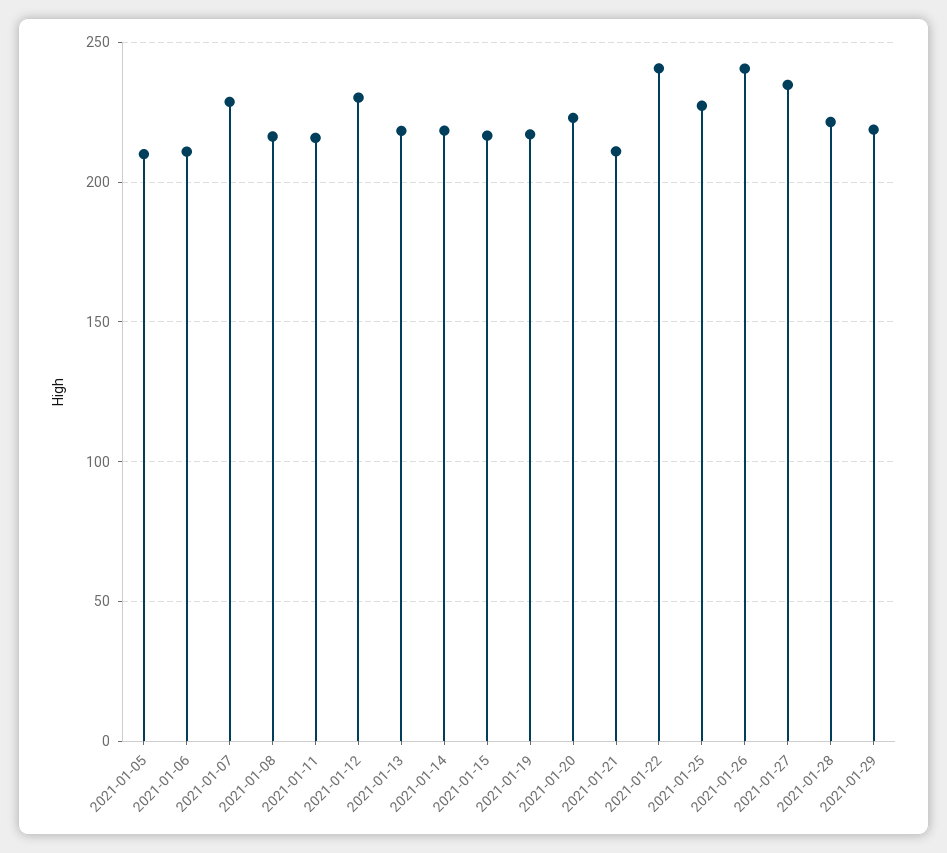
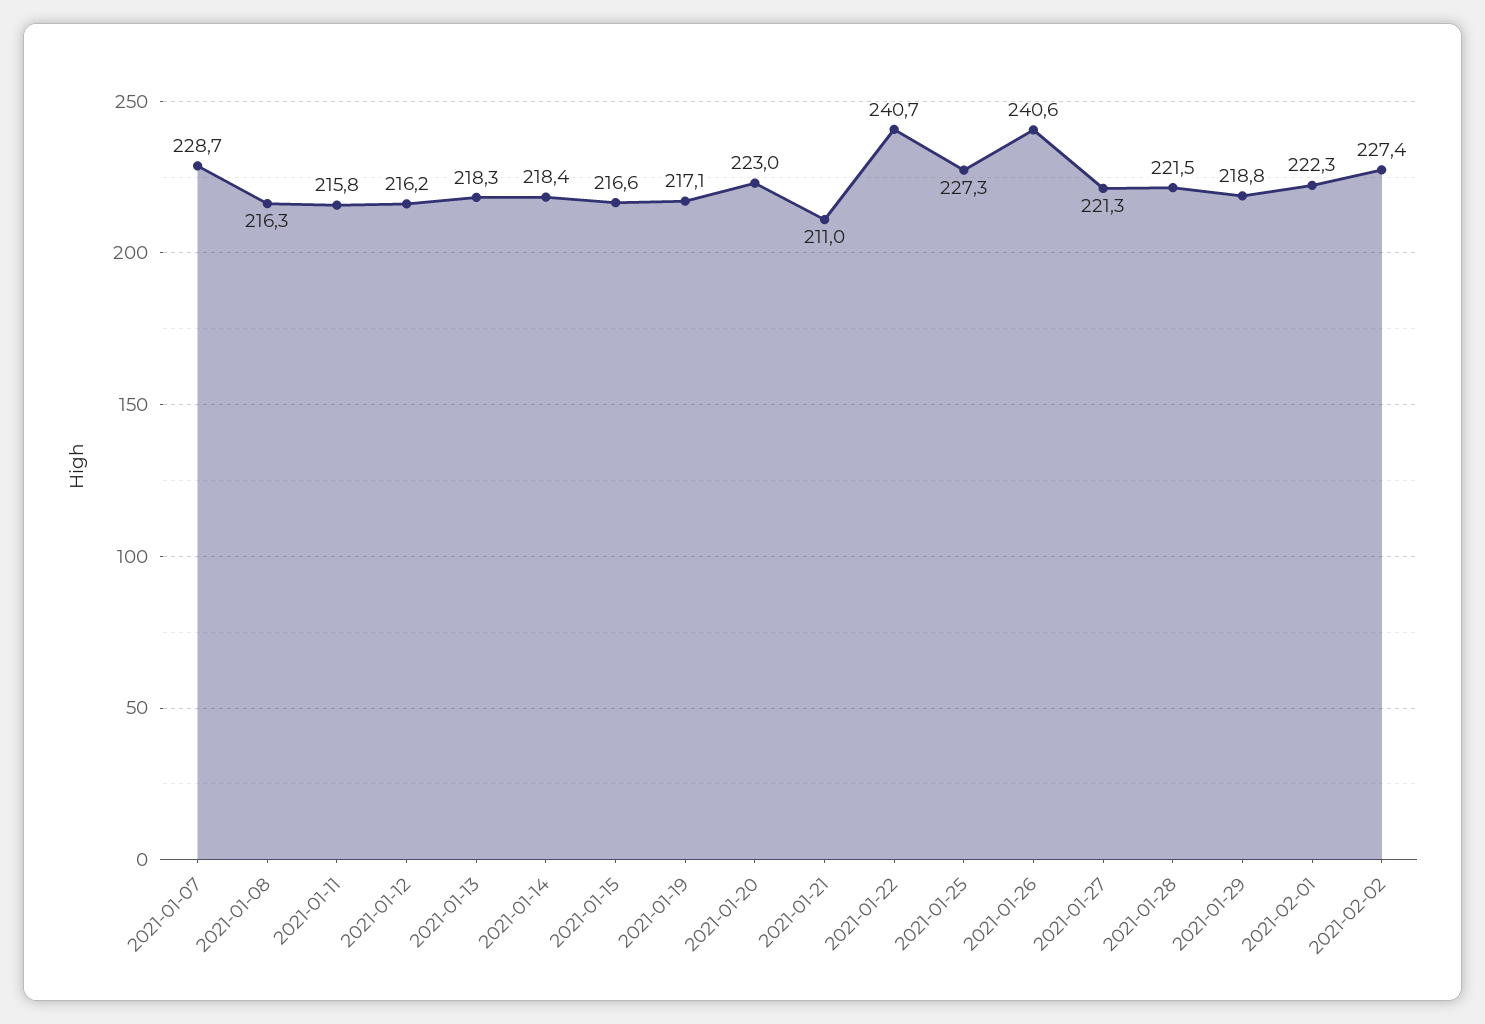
2021-01-05: 210 -> none
2021-01-06: 210 -> none
2021-01-12: 230 -> 216.2
2021-01-27: 235 -> 221.3
2021-02-01: none -> 222.3
2021-02-02: none -> 227.4

